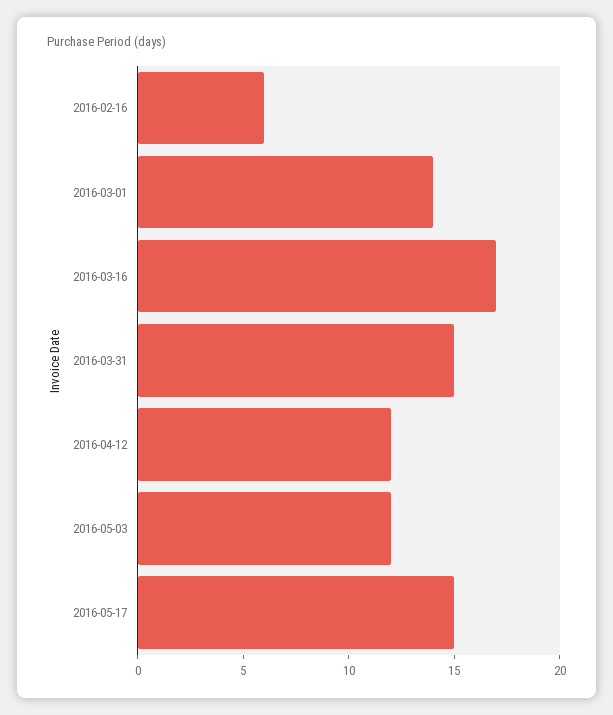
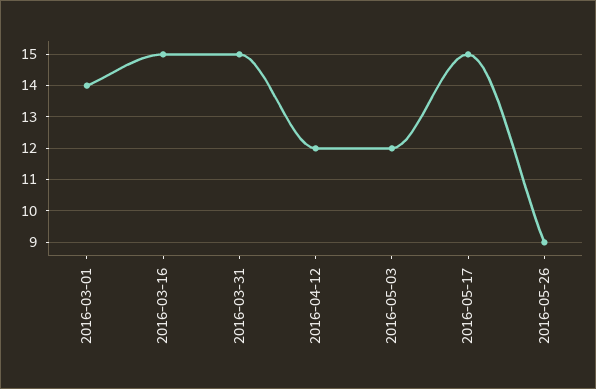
2016-02-16: 6 -> none
2016-03-16: 17 -> 15
2016-05-26: none -> 9

